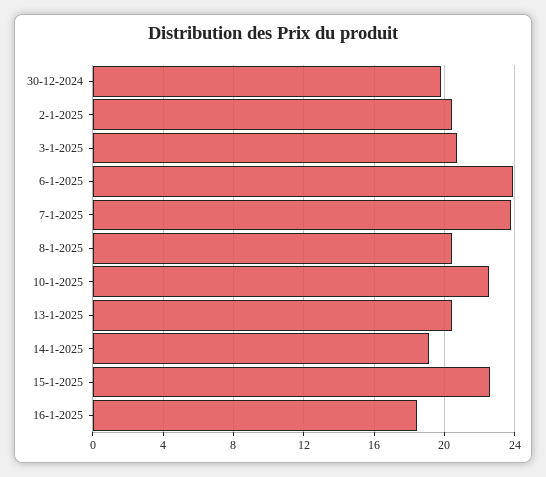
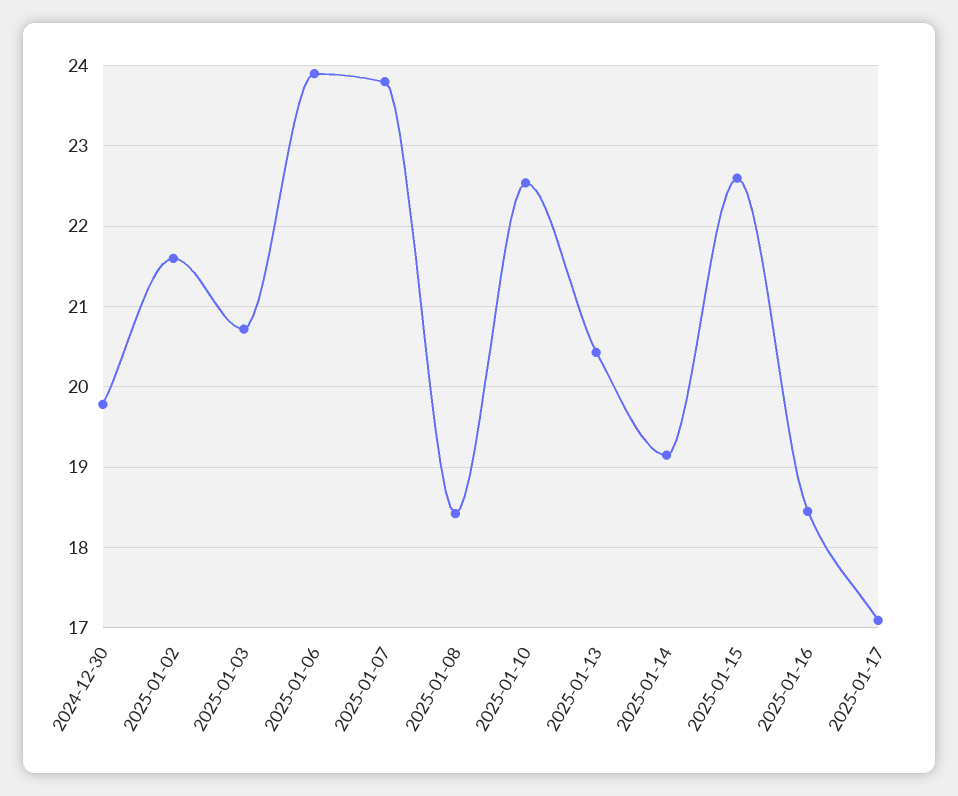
2-1-2025: 20.5 -> 21.6
8-1-2025: 20.5 -> 18.4
2025-01-17: none -> 17.1

